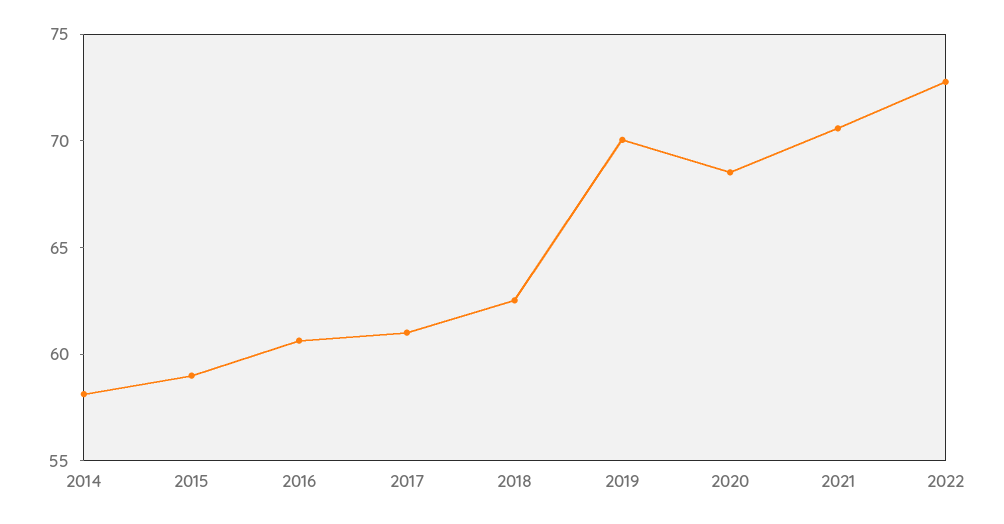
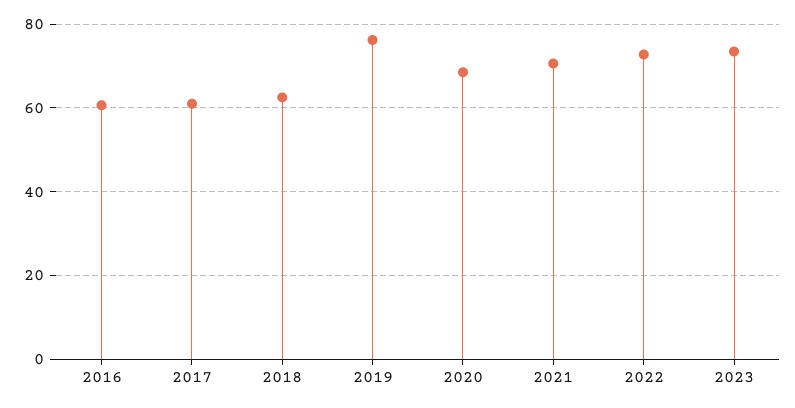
2014: 58 -> none
2015: 59 -> none
2019: 70 -> 76
2023: none -> 74

